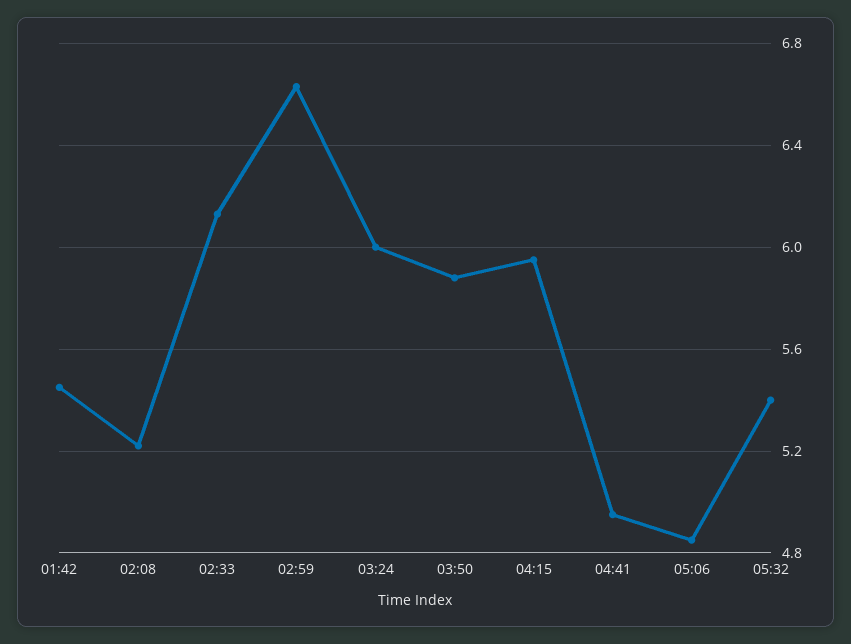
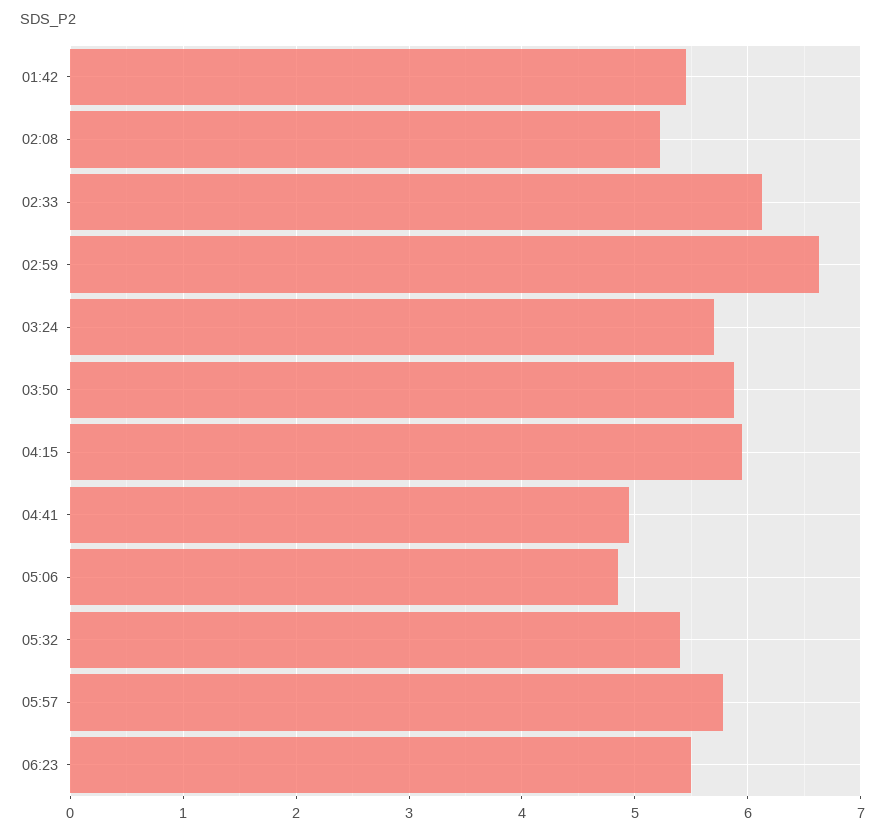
03:24: 6 -> 5.7
05:57: none -> 5.8
06:23: none -> 5.5

